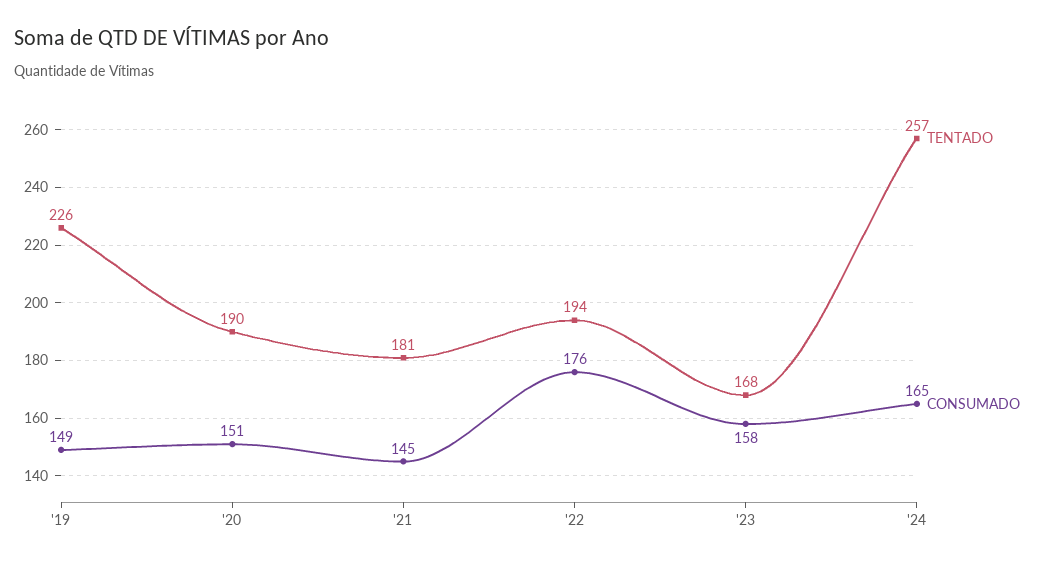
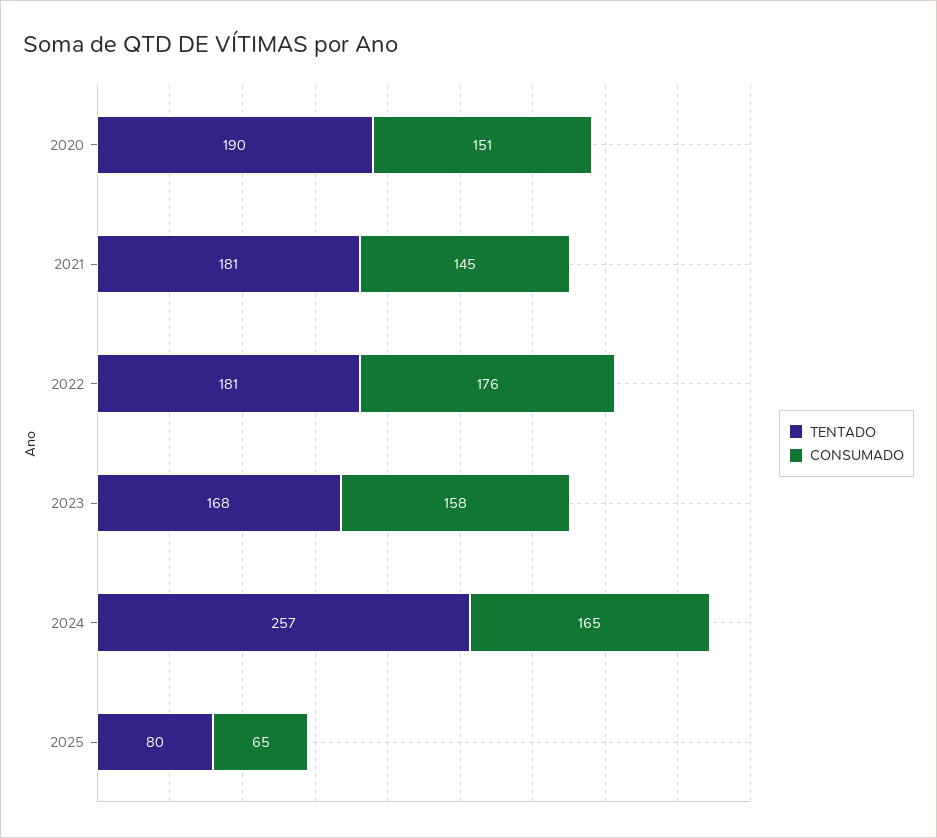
TENTADO, '19: 226 -> none
CONSUMADO, '19: 149 -> none
TENTADO, '22: 194 -> 181
TENTADO, 2025: none -> 80
CONSUMADO, 2025: none -> 65

